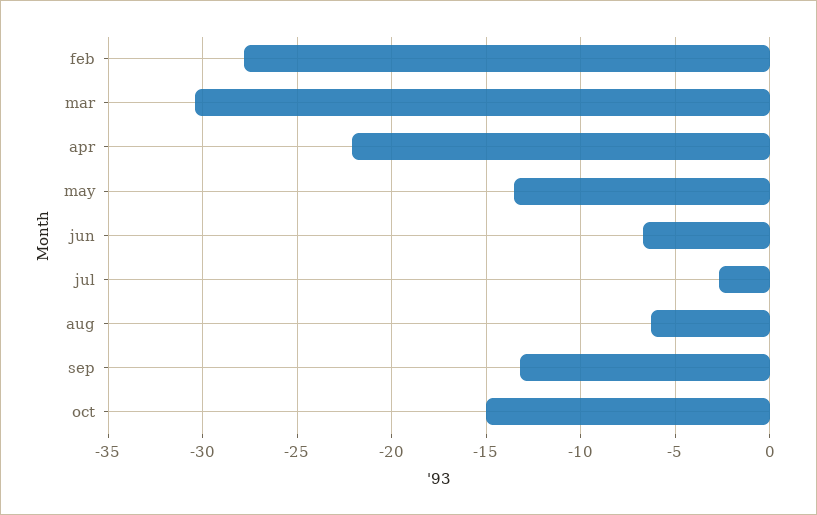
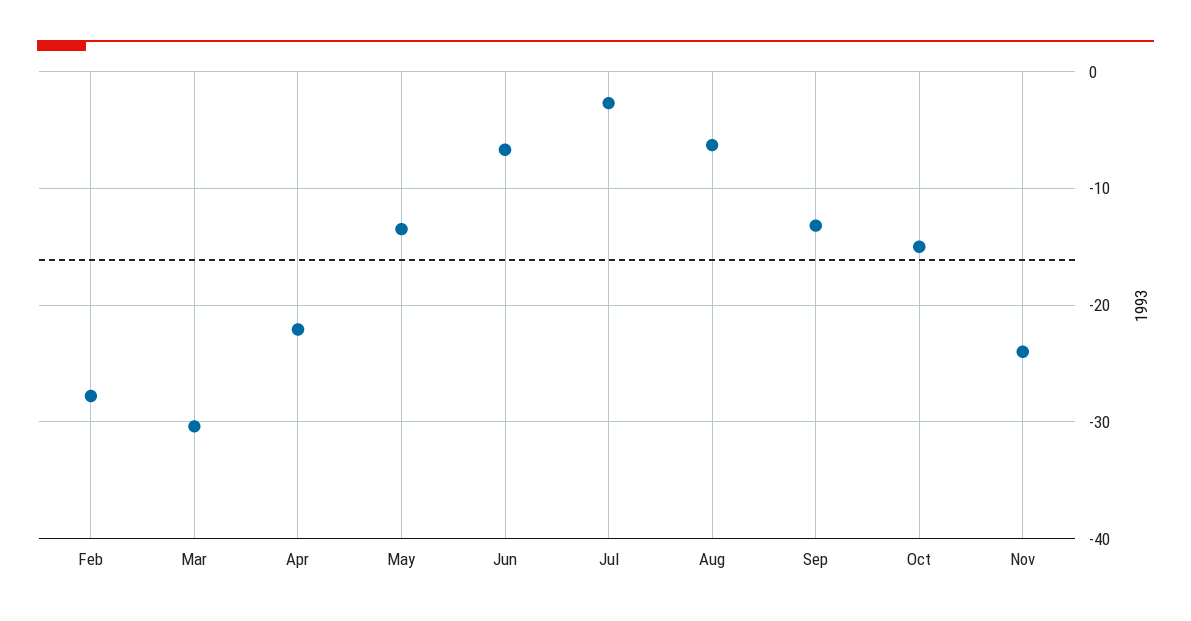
Nov: none -> -24

